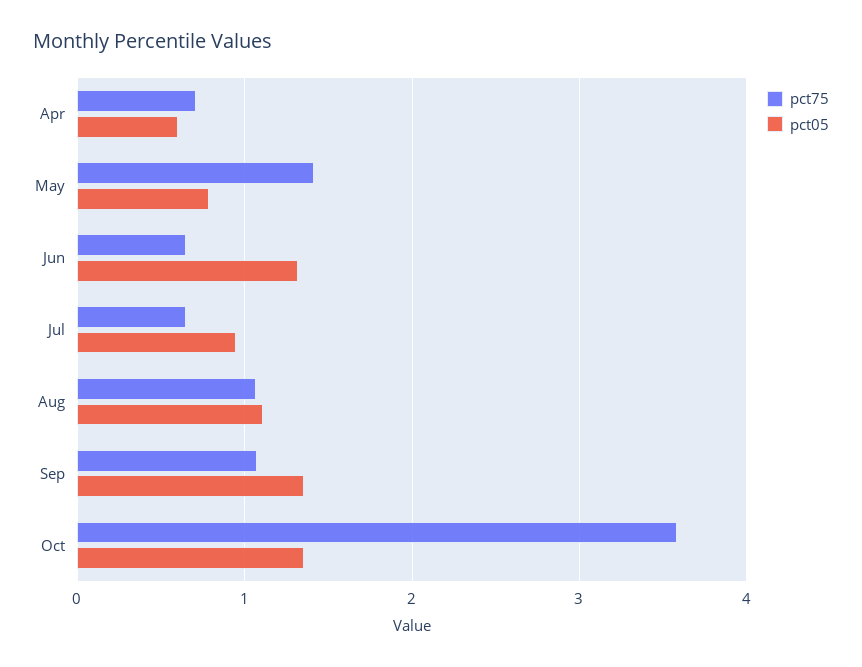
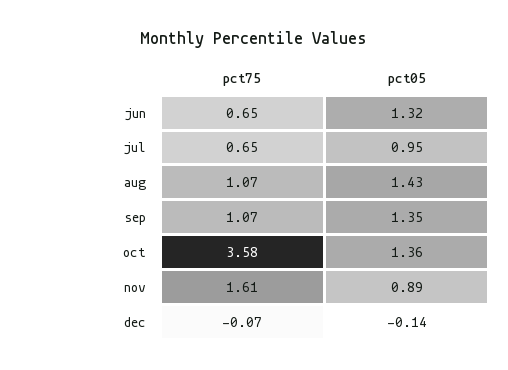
pct75, Apr: 0.7 -> none
pct05, Apr: 0.6 -> none
pct75, May: 1.4 -> none
pct05, May: 0.8 -> none
pct05, Aug: 1.1 -> 1.43
pct75, nov: none -> 1.61
pct05, nov: none -> 0.89
pct75, dec: none -> -0.07
pct05, dec: none -> -0.14

